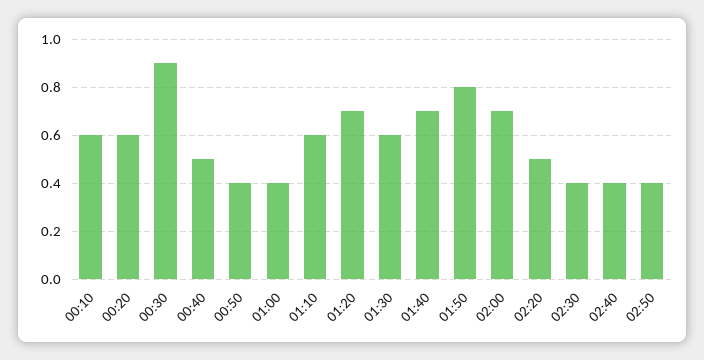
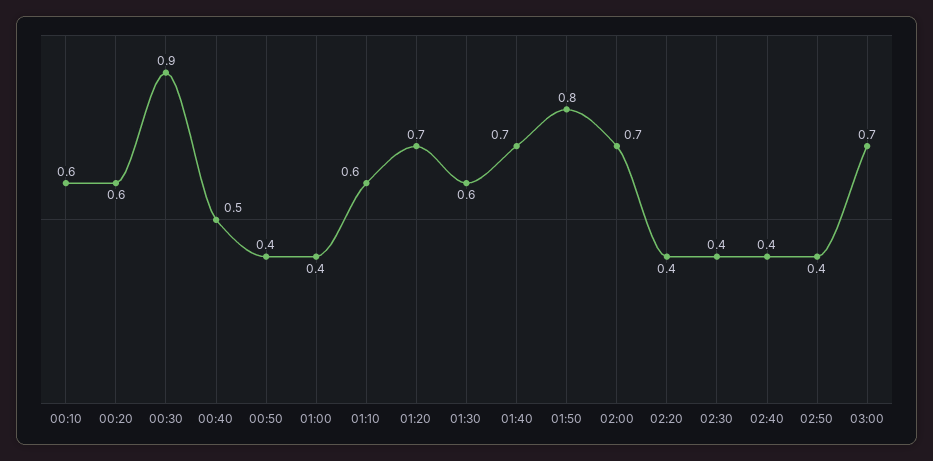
02:20: 0.5 -> 0.4
03:00: none -> 0.7

